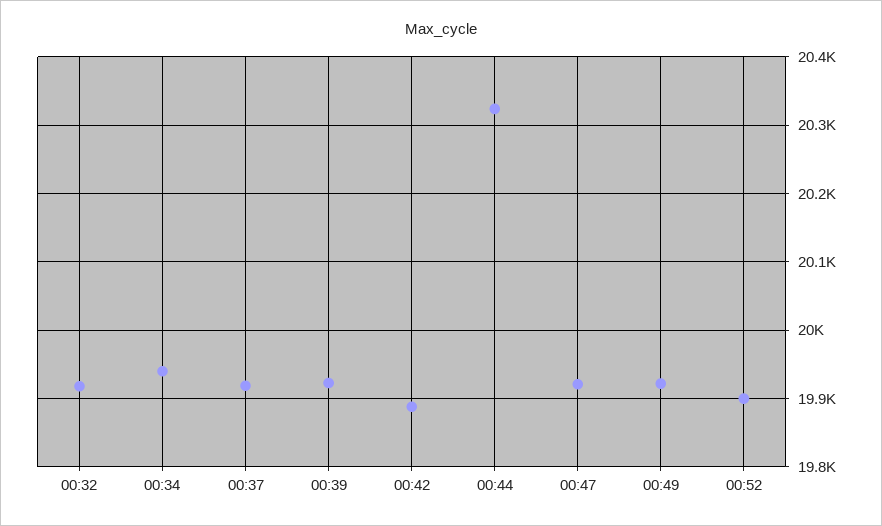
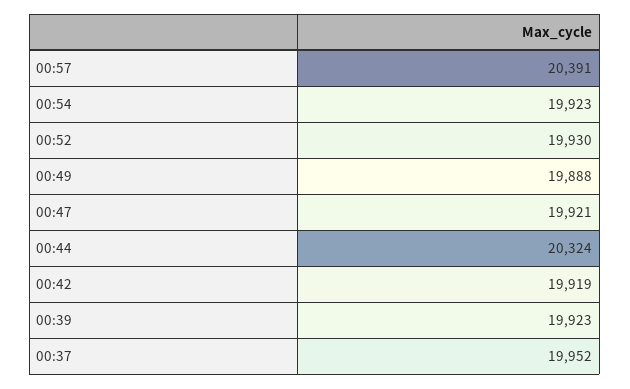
00:32: 19920 -> none
00:34: 19940 -> none
00:37: 19920 -> 19952
00:42: 19890 -> 19919
00:49: 19920 -> 19888
00:52: 19900 -> 19930
00:57: none -> 20391
00:54: none -> 19923

